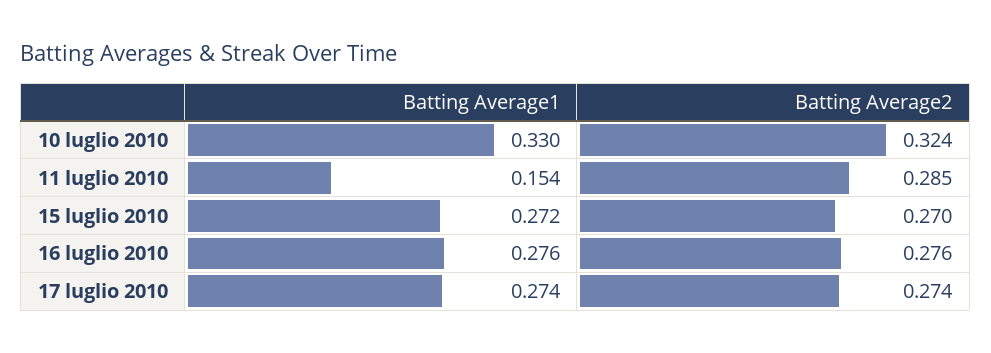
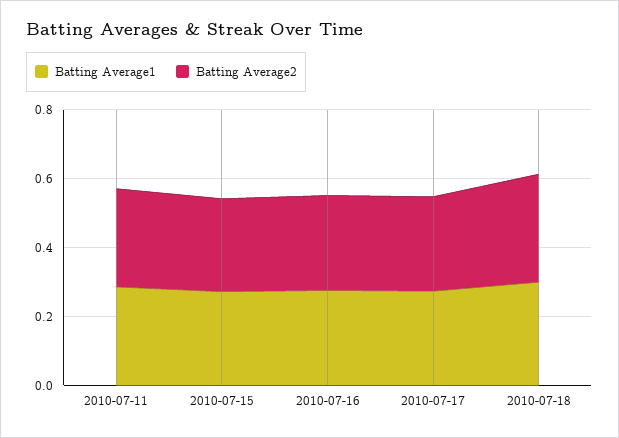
Batting Average1, 10 luglio 2010: 0.33 -> none
Batting Average2, 10 luglio 2010: 0.324 -> none
Batting Average1, 11 luglio 2010: 0.154 -> 0.3
Batting Average1, 2010-07-18: none -> 0.3
Batting Average2, 2010-07-18: none -> 0.3

